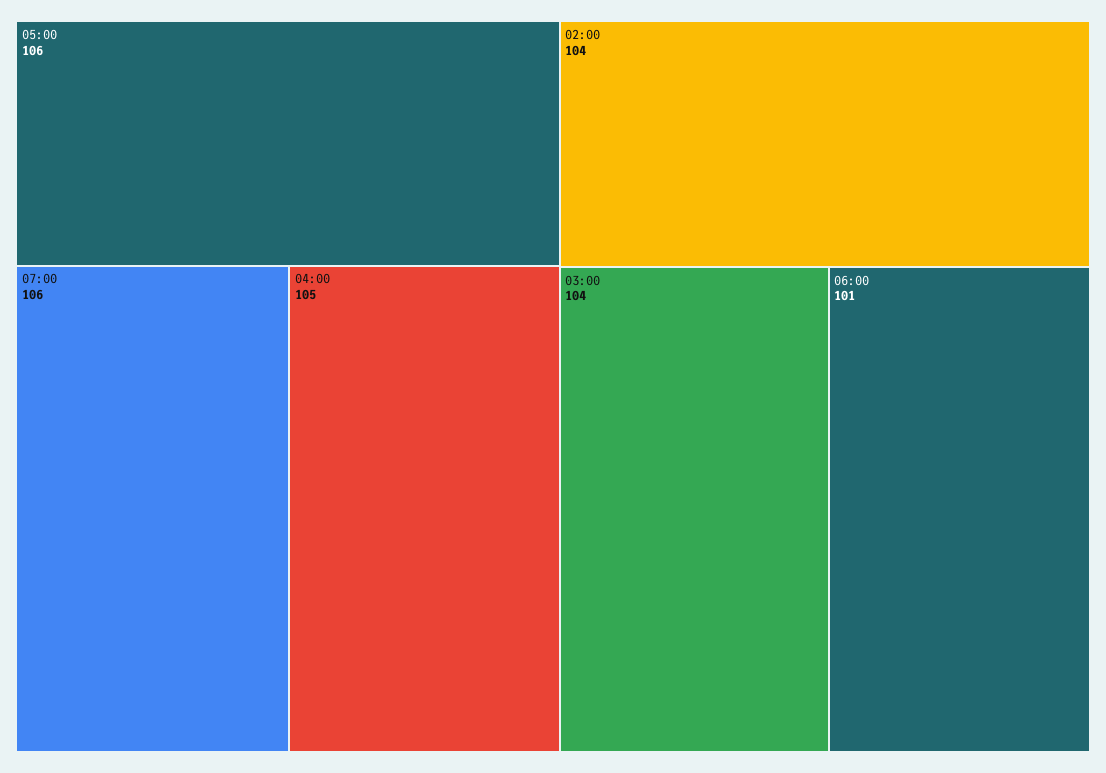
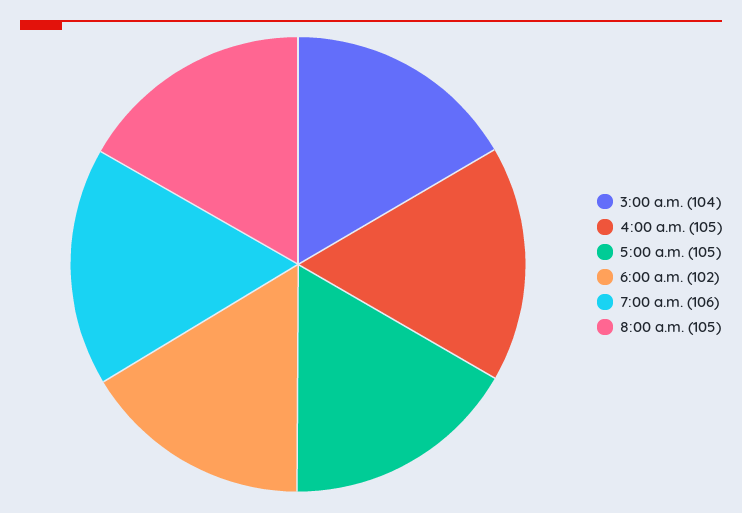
05:00: 106 -> 105
02:00: 104 -> none
06:00: 101 -> 102
8:00 a.m.: none -> 105

